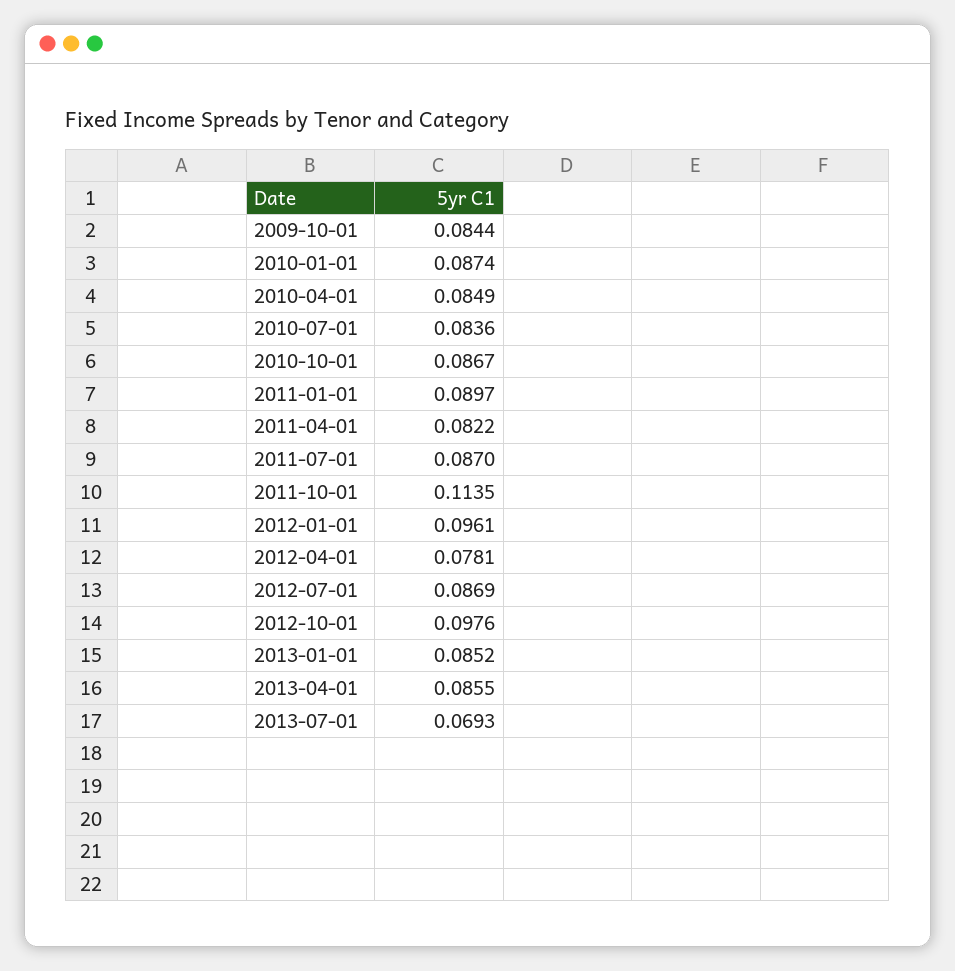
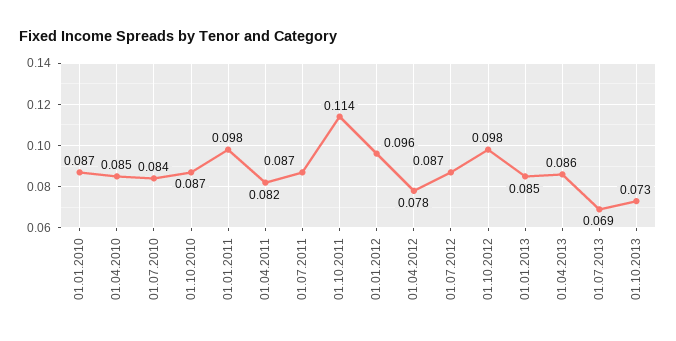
2009-10-01: 0.0844 -> none
2011-01-01: 0.0897 -> 0.098
01.10.2013: none -> 0.073

